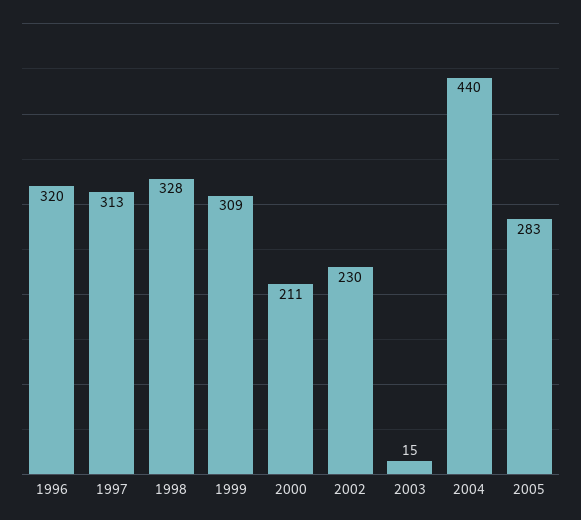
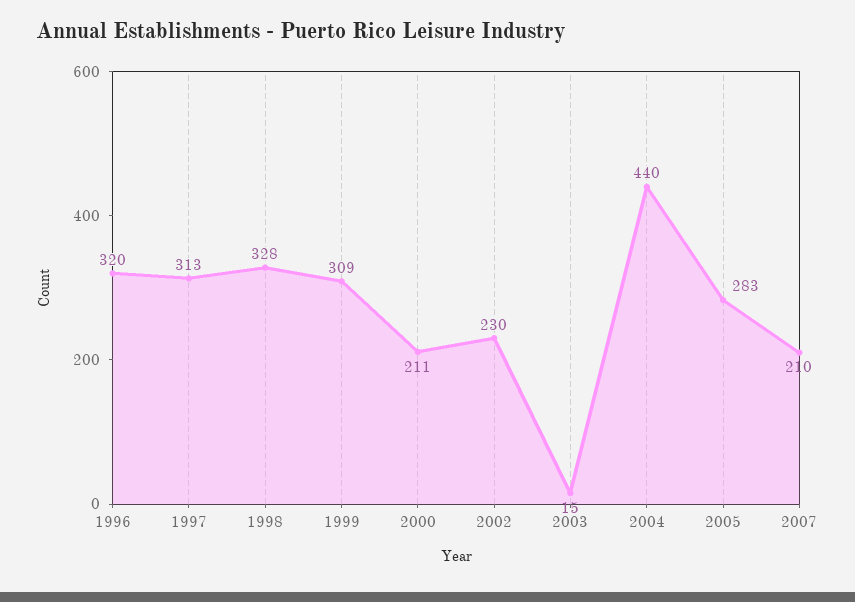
2007: none -> 210

